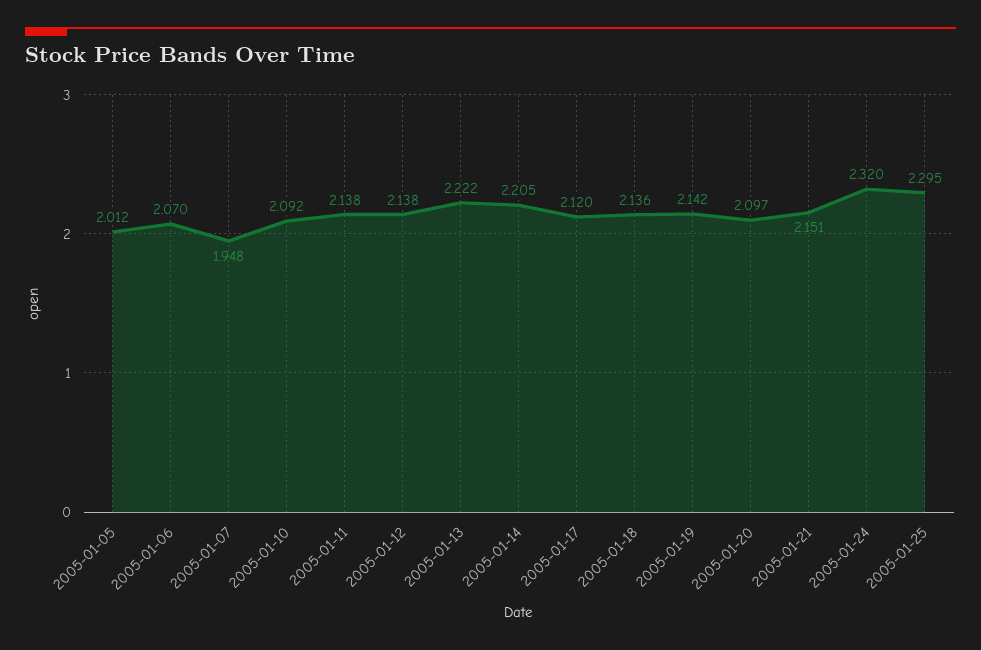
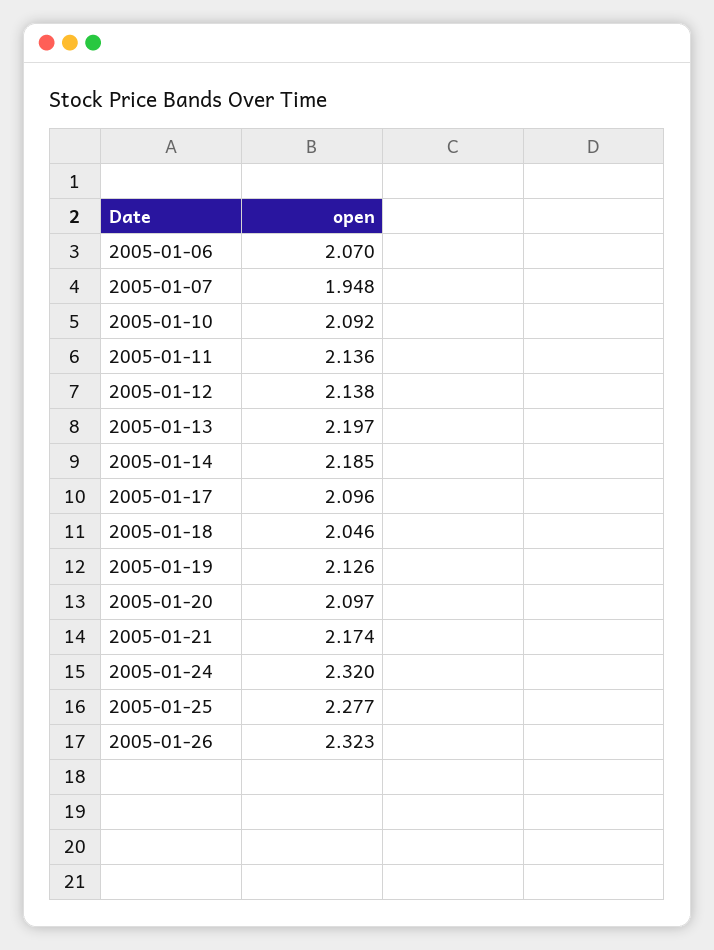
2005-01-05: 2.012 -> none
2005-01-11: 2.138 -> 2.136
2005-01-13: 2.222 -> 2.197
2005-01-14: 2.205 -> 2.185
2005-01-17: 2.12 -> 2.096
2005-01-18: 2.136 -> 2.046
2005-01-19: 2.142 -> 2.126
2005-01-21: 2.151 -> 2.174
2005-01-25: 2.295 -> 2.277
2005-01-26: none -> 2.323

